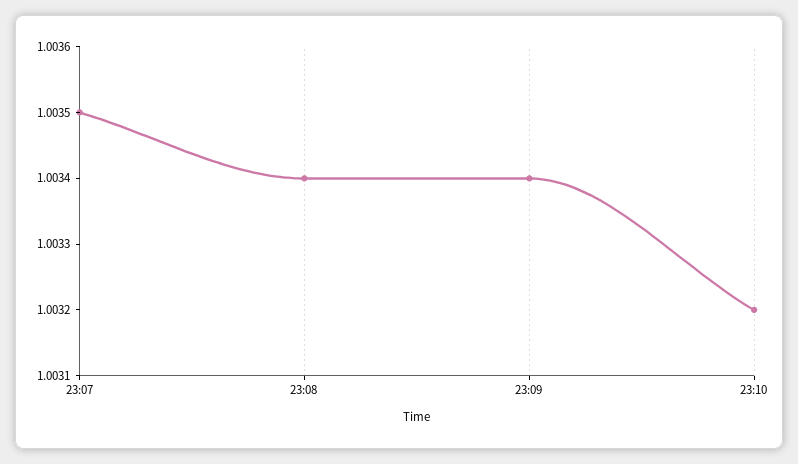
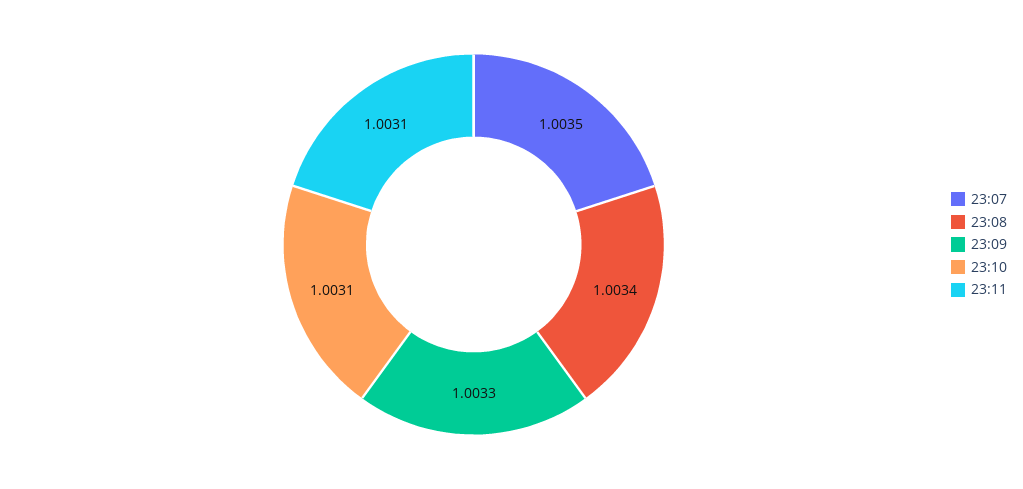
23:09: 1.0034 -> 1.0033
23:10: 1.0032 -> 1.0031
23:11: none -> 1.0031

